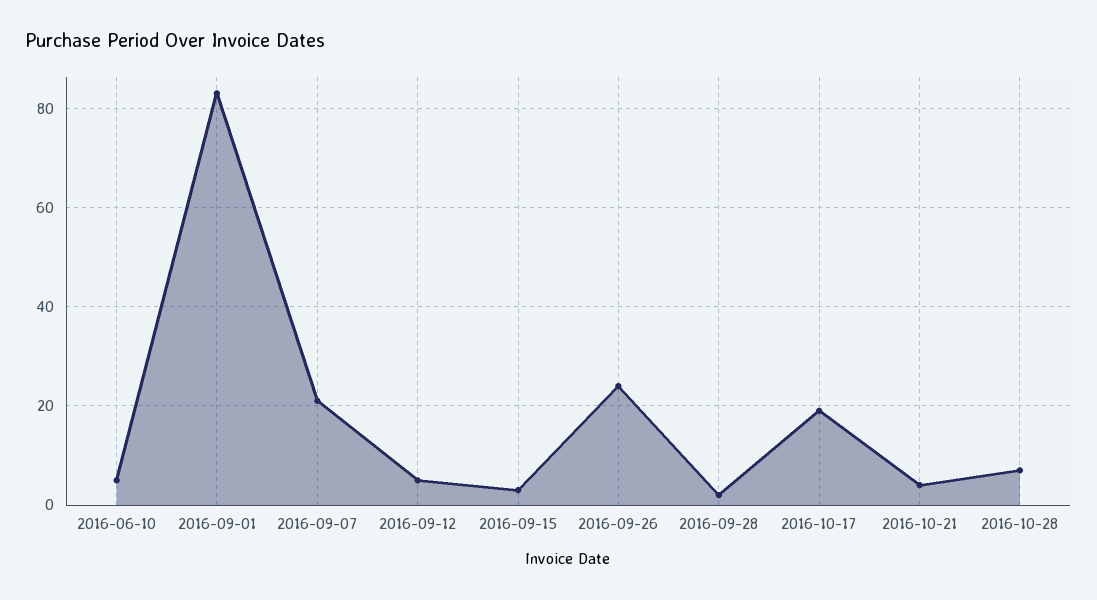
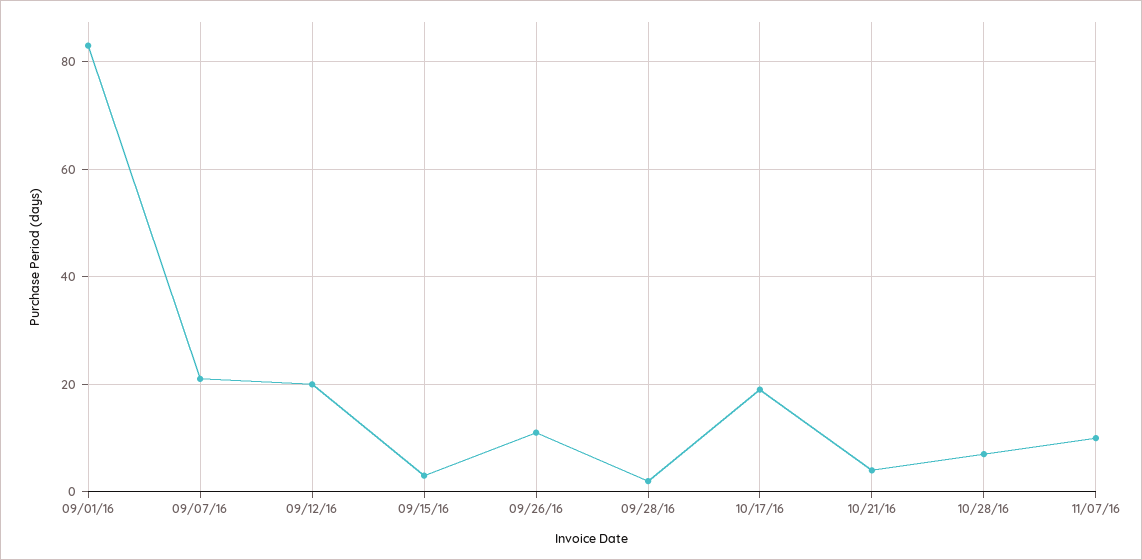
2016-06-10: 5 -> none
2016-09-12: 5 -> 20
2016-09-26: 25 -> 10
11/07/16: none -> 10

